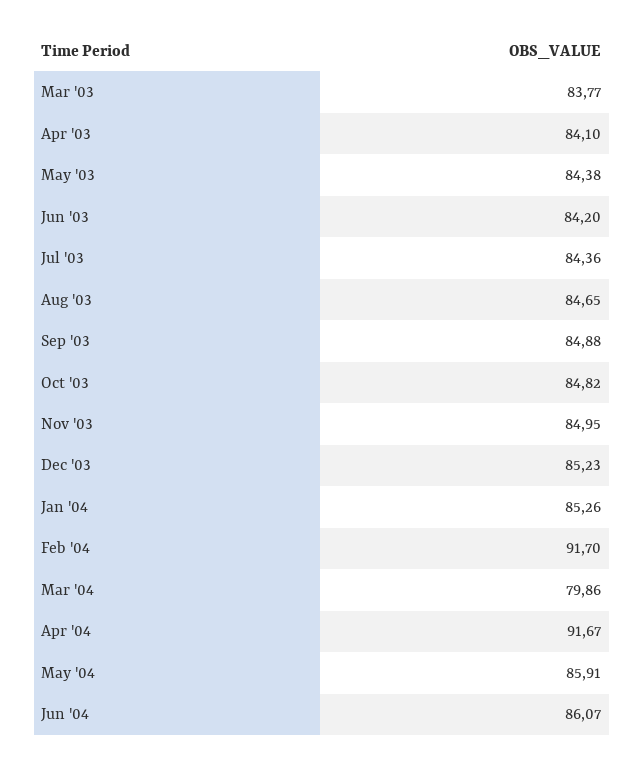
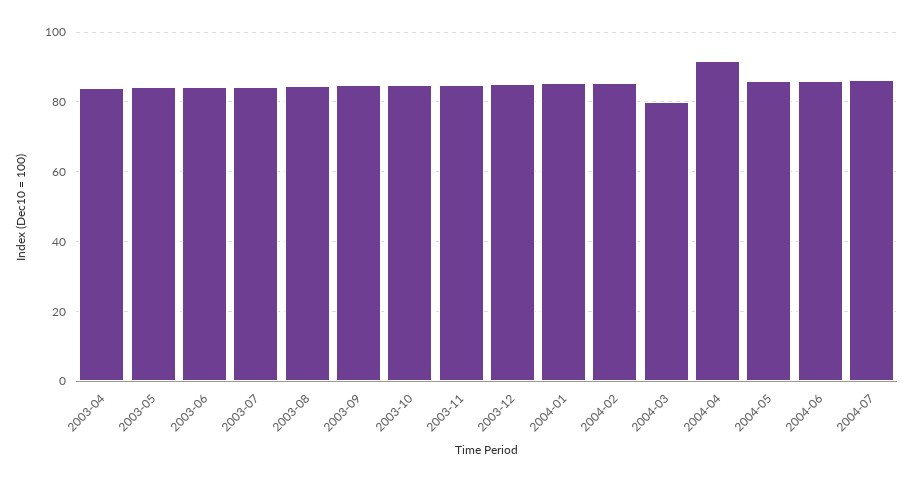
Mar '03: 83.77 -> none
Feb '04: 91.7 -> 86
2004-07: none -> 86

